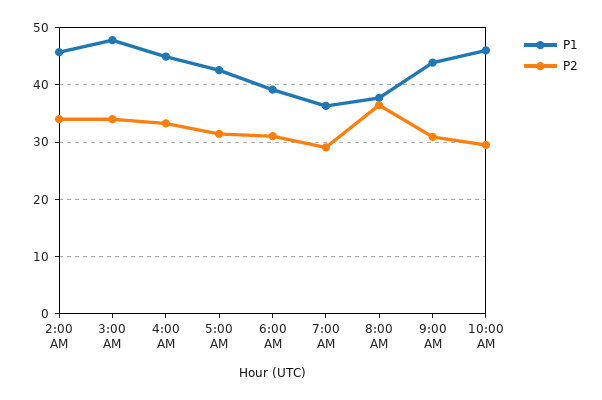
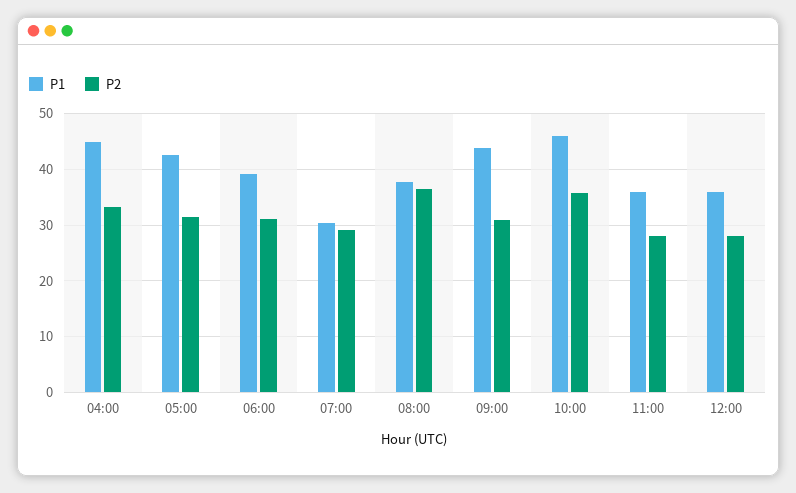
P1, 2:00 AM: 46 -> none
P2, 2:00 AM: 34 -> none
P1, 3:00 AM: 48 -> none
P2, 3:00 AM: 34 -> none
P1, 7:00 AM: 36 -> 30
P2, 10:00 AM: 30 -> 36
P1, 11:00: none -> 36
P2, 11:00: none -> 28
P1, 12:00: none -> 36
P2, 12:00: none -> 28

